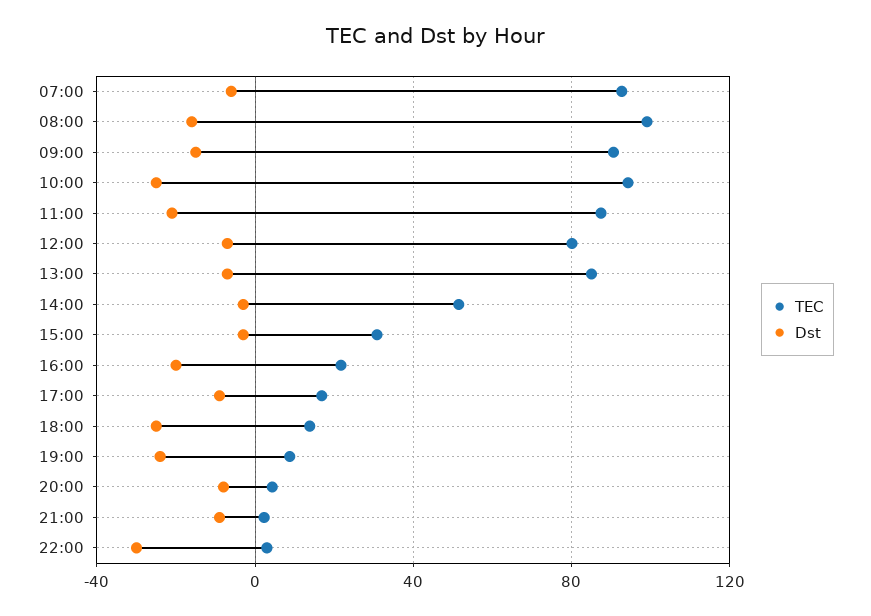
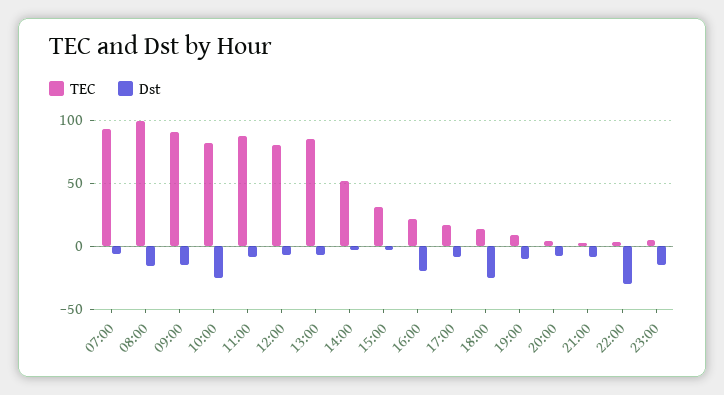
TEC, 10:00: 95 -> 80
Dst, 11:00: -20 -> -10
Dst, 19:00: -25 -> -10
TEC, 23:00: none -> 5
Dst, 23:00: none -> -15

